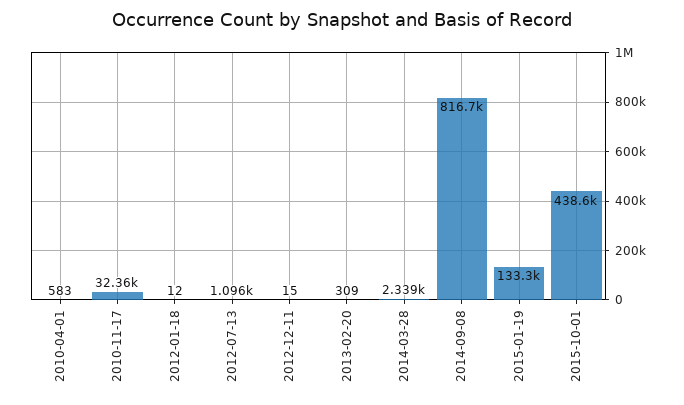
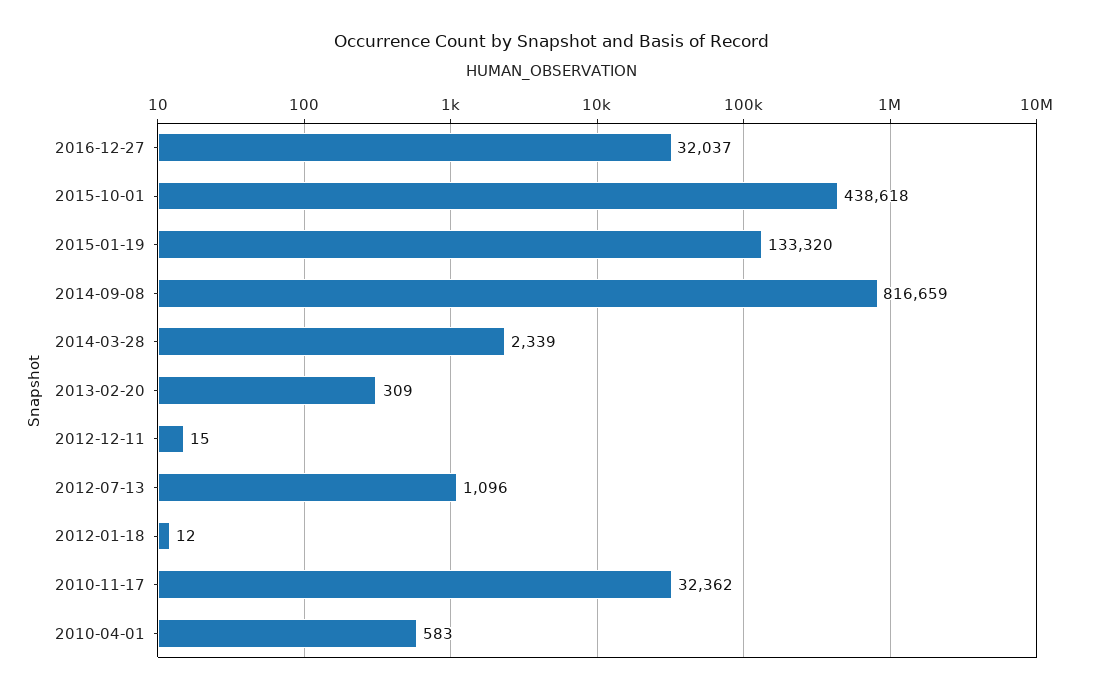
2016-12-27: none -> 32037

